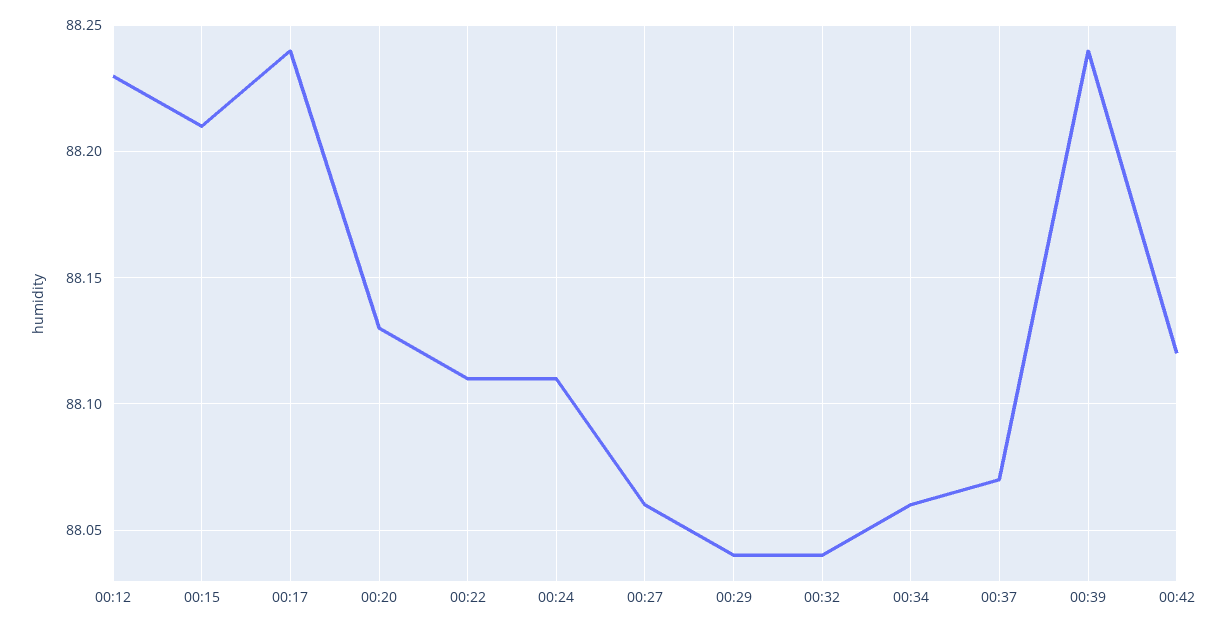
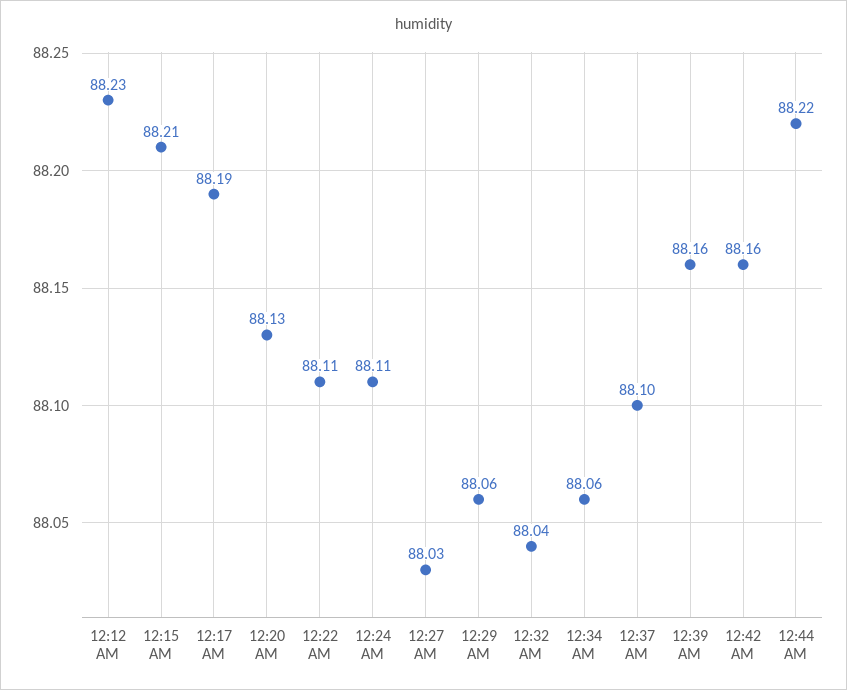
00:17: 88.24 -> 88.19
00:27: 88.06 -> 88.03
00:29: 88.04 -> 88.06
00:37: 88.07 -> 88.1
00:39: 88.24 -> 88.16
00:42: 88.12 -> 88.16
12:44 AM: none -> 88.22

